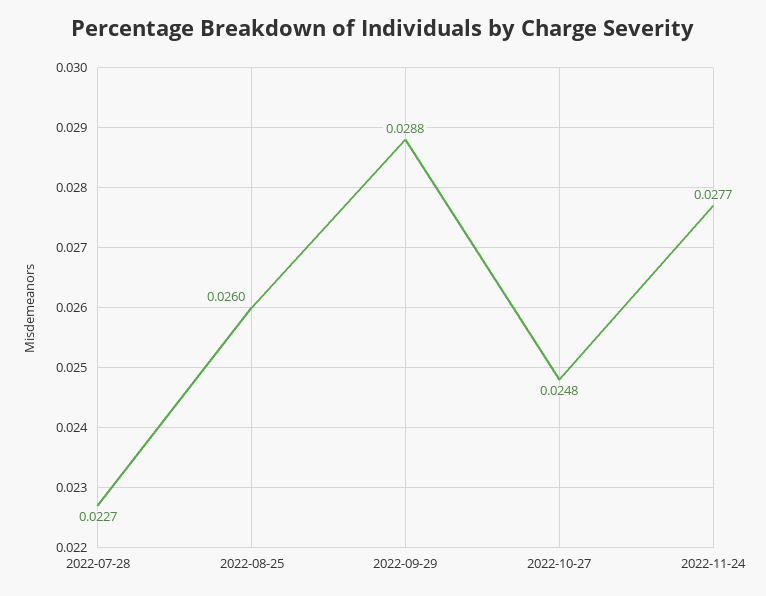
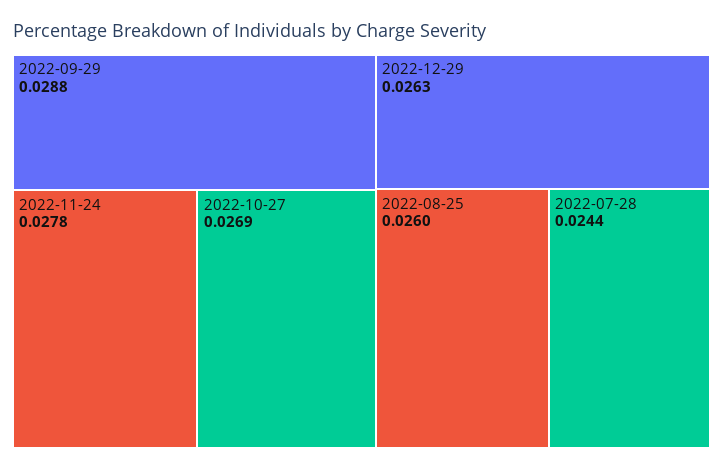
2022-07-28: 0.0227 -> 0.0244
2022-10-27: 0.0248 -> 0.0269
2022-11-24: 0.0277 -> 0.0278
2022-12-29: none -> 0.0263

